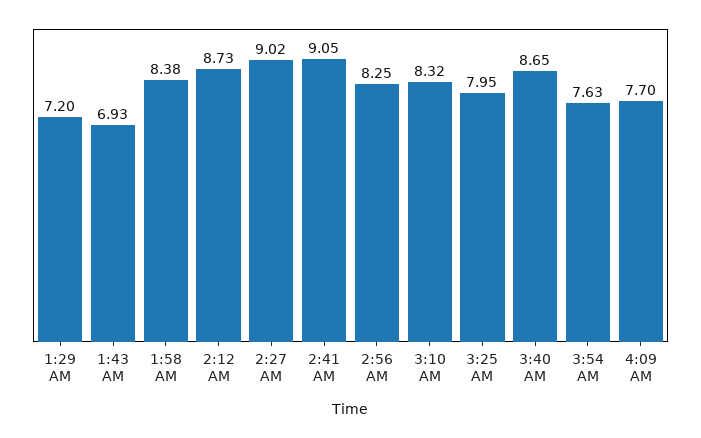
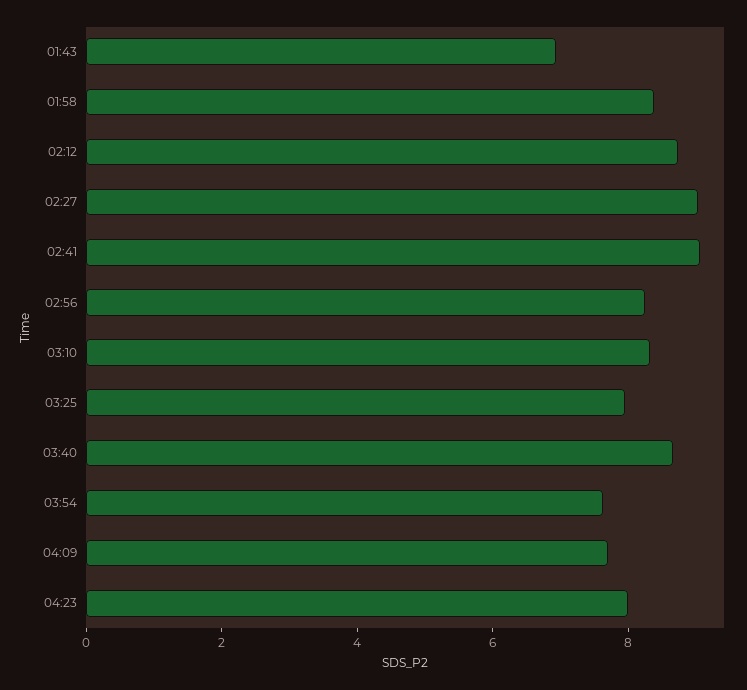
1:29 AM: 7.2 -> none
04:23: none -> 8

